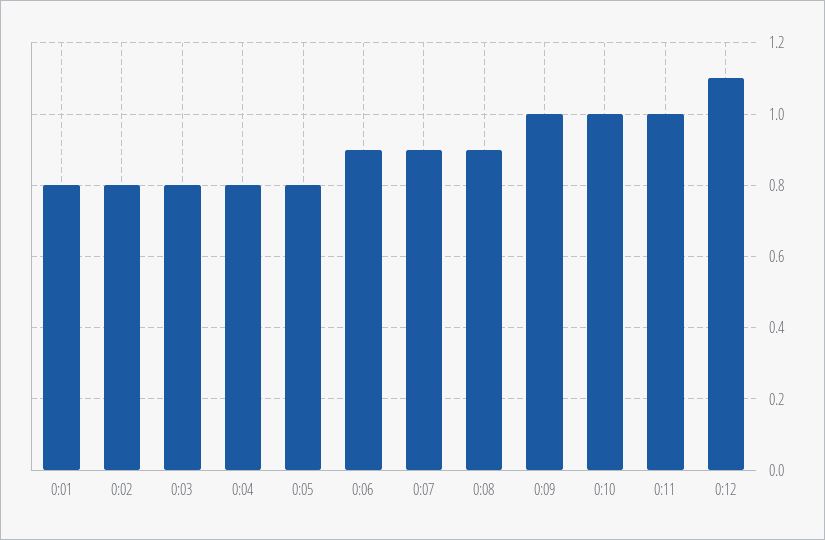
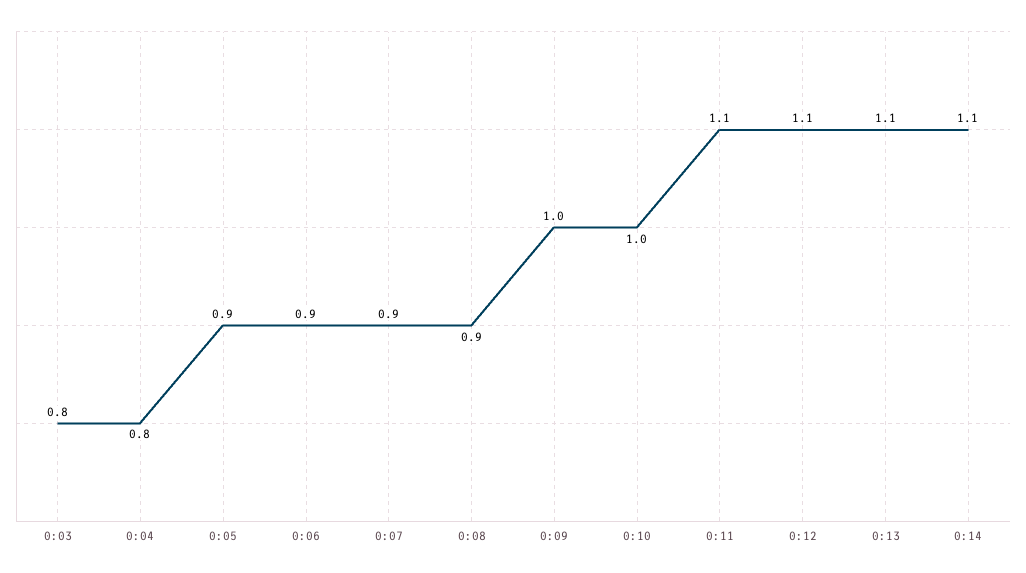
0:01: 0.8 -> none
0:02: 0.8 -> none
0:05: 0.8 -> 0.9
0:11: 1 -> 1.1
0:13: none -> 1.1
0:14: none -> 1.1

